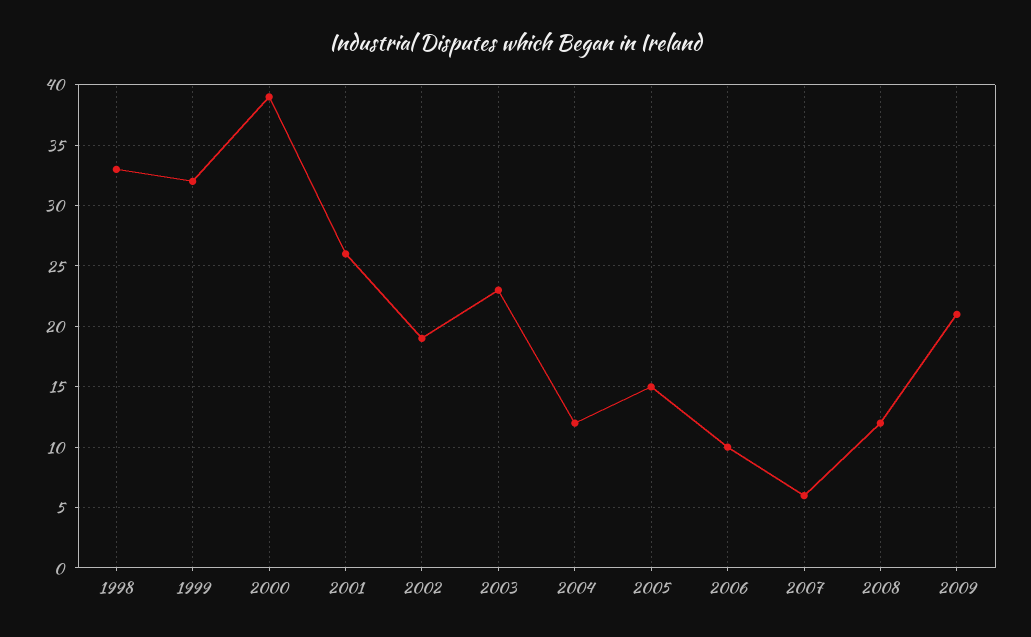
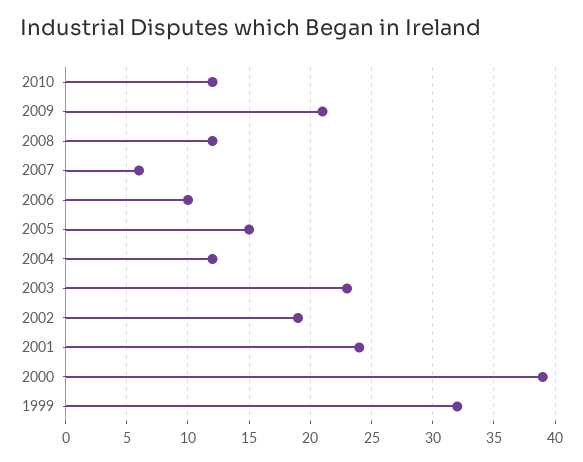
1998: 33 -> none
2001: 26 -> 24
2010: none -> 12

